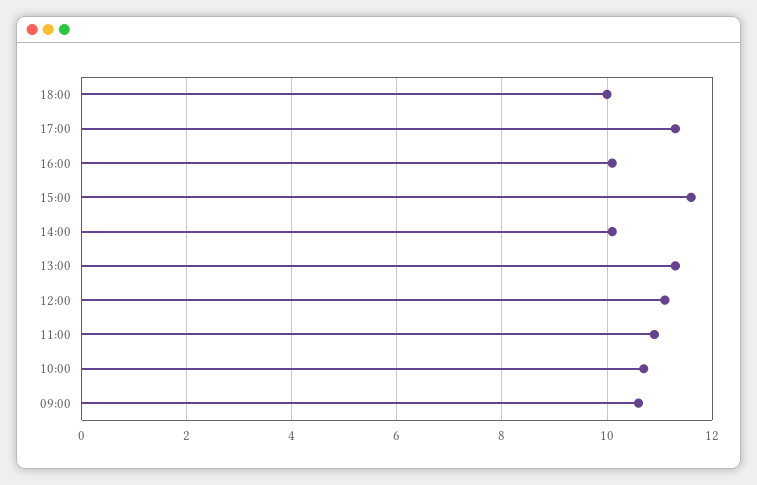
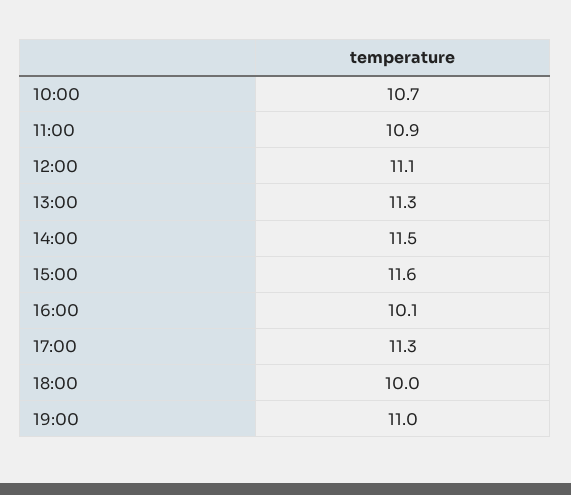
14:00: 10 -> 11.5
09:00: 10.5 -> none
19:00: none -> 11

